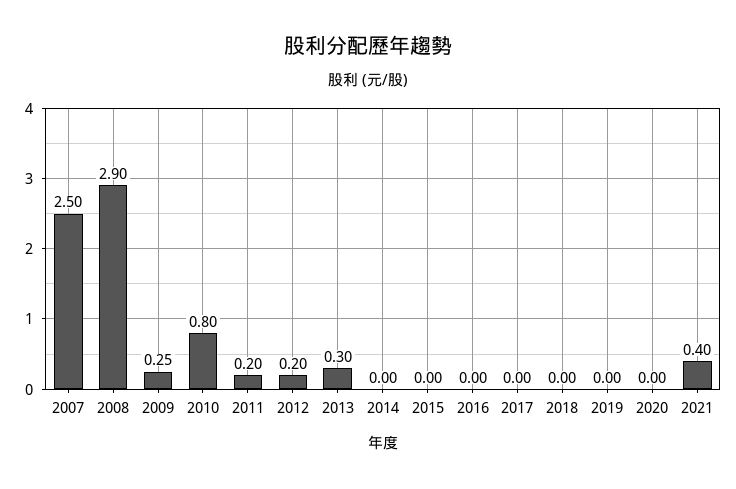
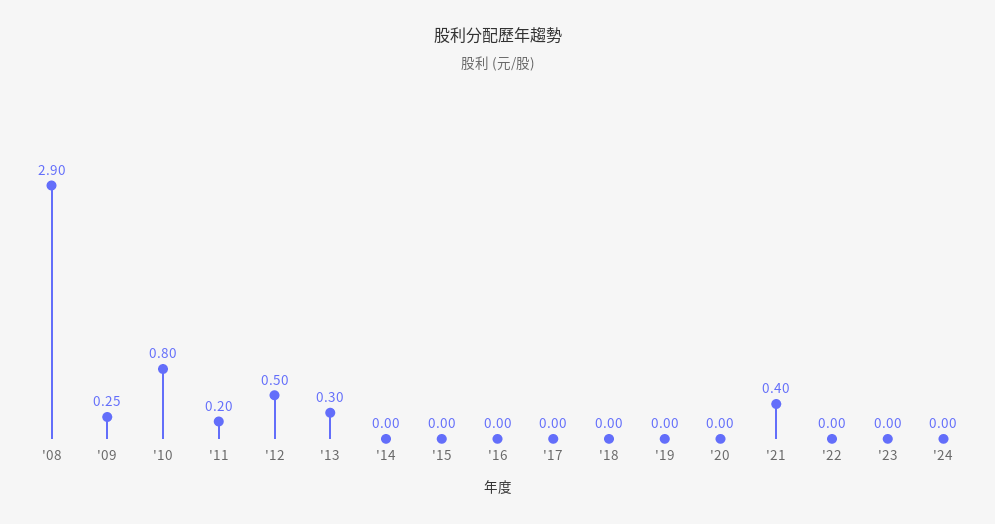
2007: 2.5 -> none
2012: 0.2 -> 0.5
'22: none -> 0
'23: none -> 0
'24: none -> 0

